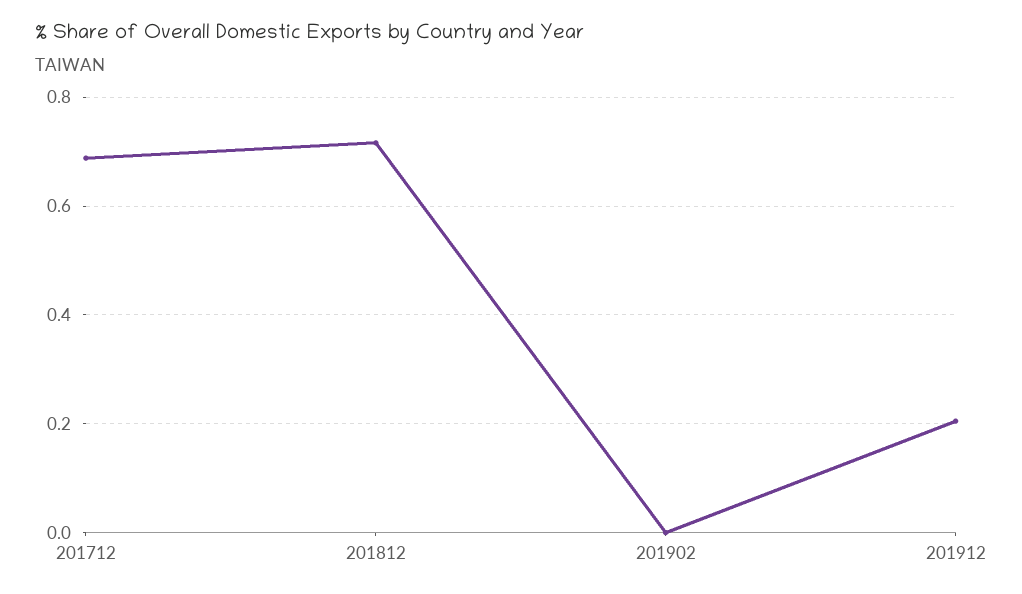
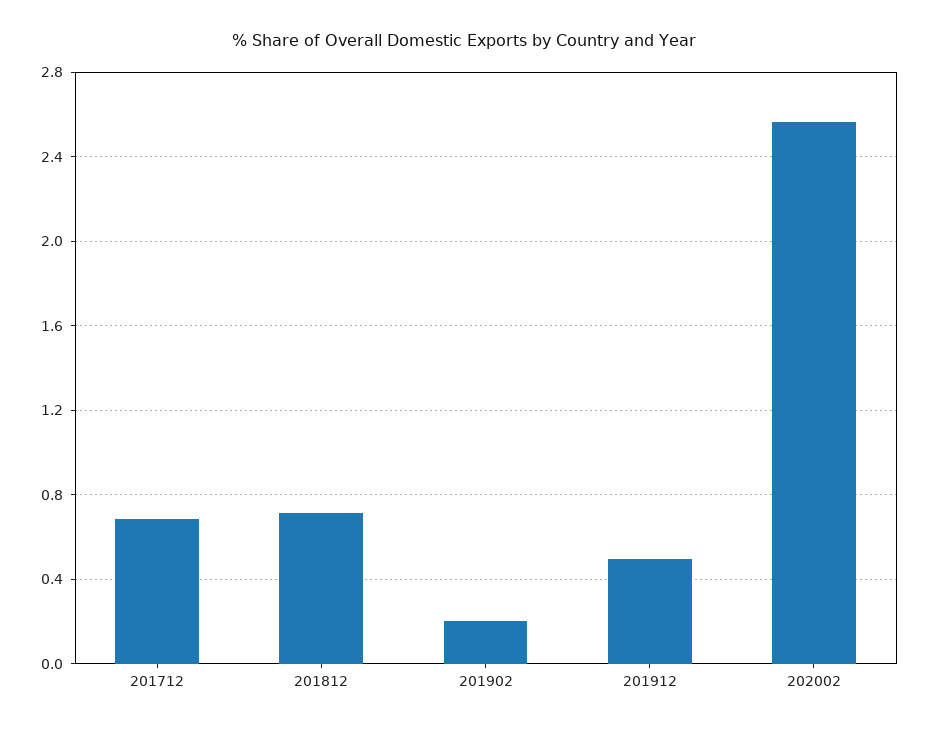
201902: 0 -> 0.2
201912: 0.2 -> 0.5
202002: none -> 2.55

